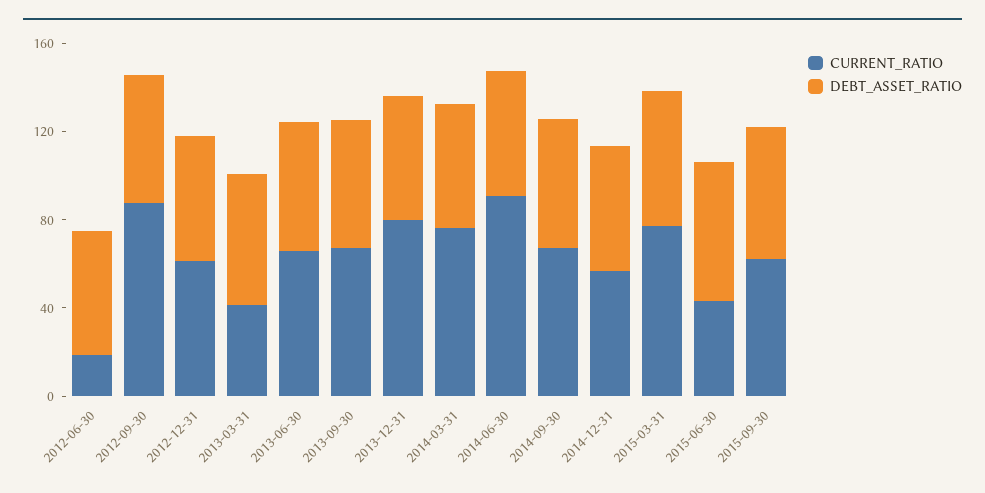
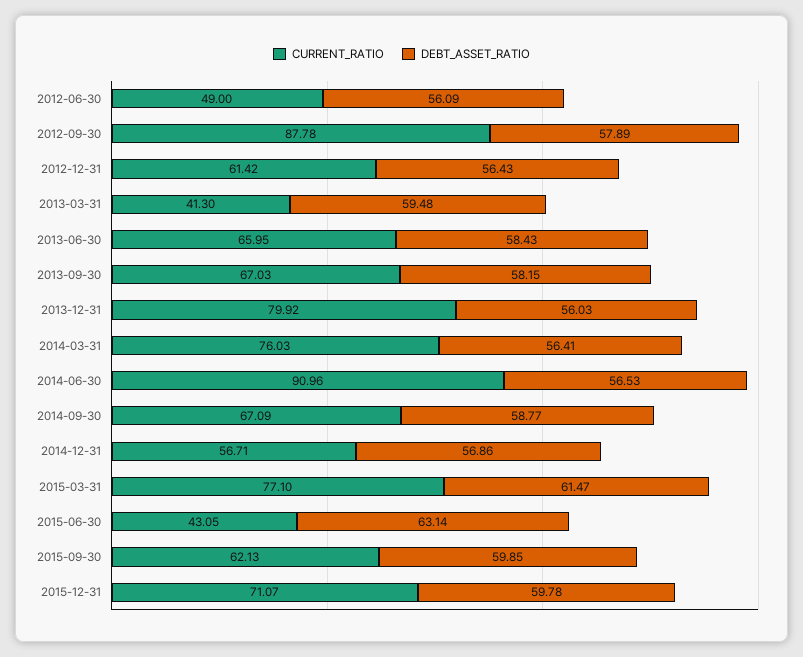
CURRENT_RATIO, 2012-06-30: 20 -> 49
CURRENT_RATIO, 2015-12-31: none -> 71.07
DEBT_ASSET_RATIO, 2015-12-31: none -> 59.78

